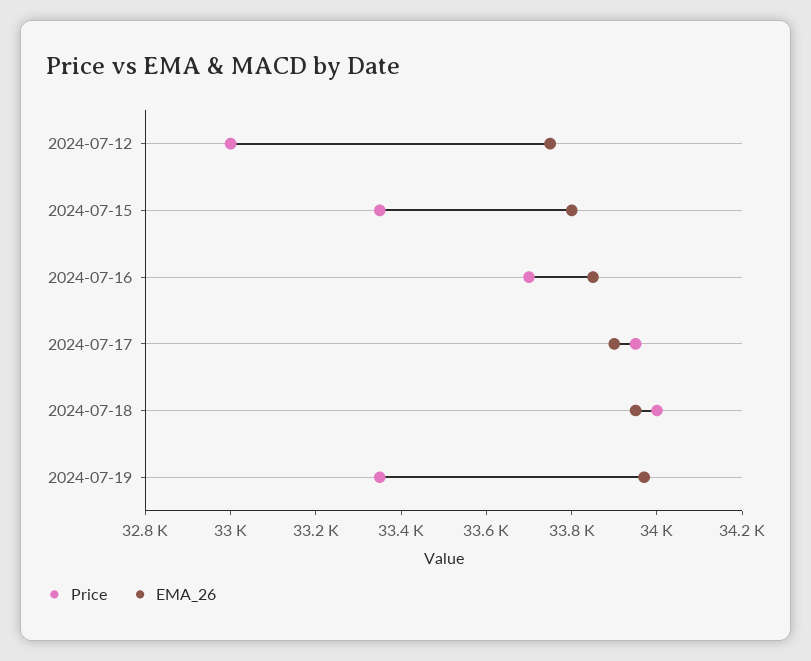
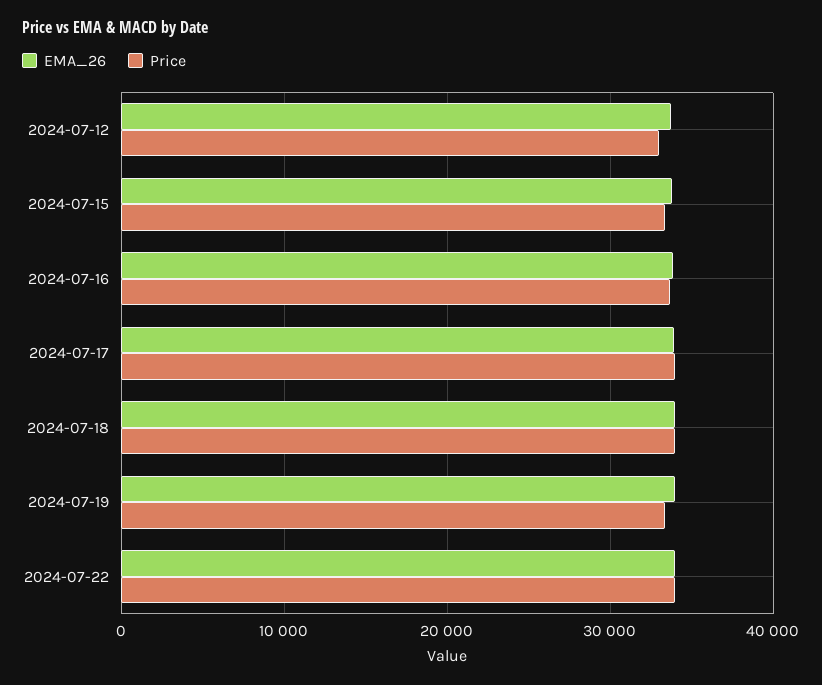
EMA_26, 2024-07-22: none -> 34000
Price, 2024-07-22: none -> 34000

